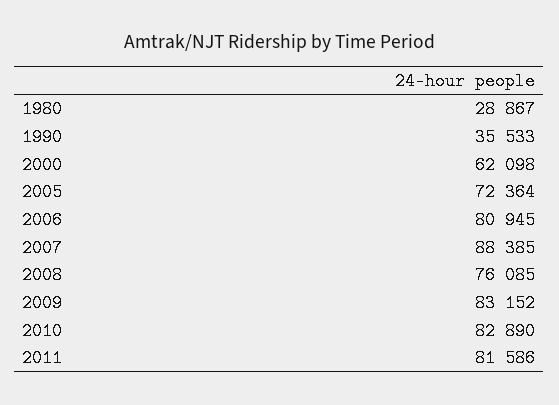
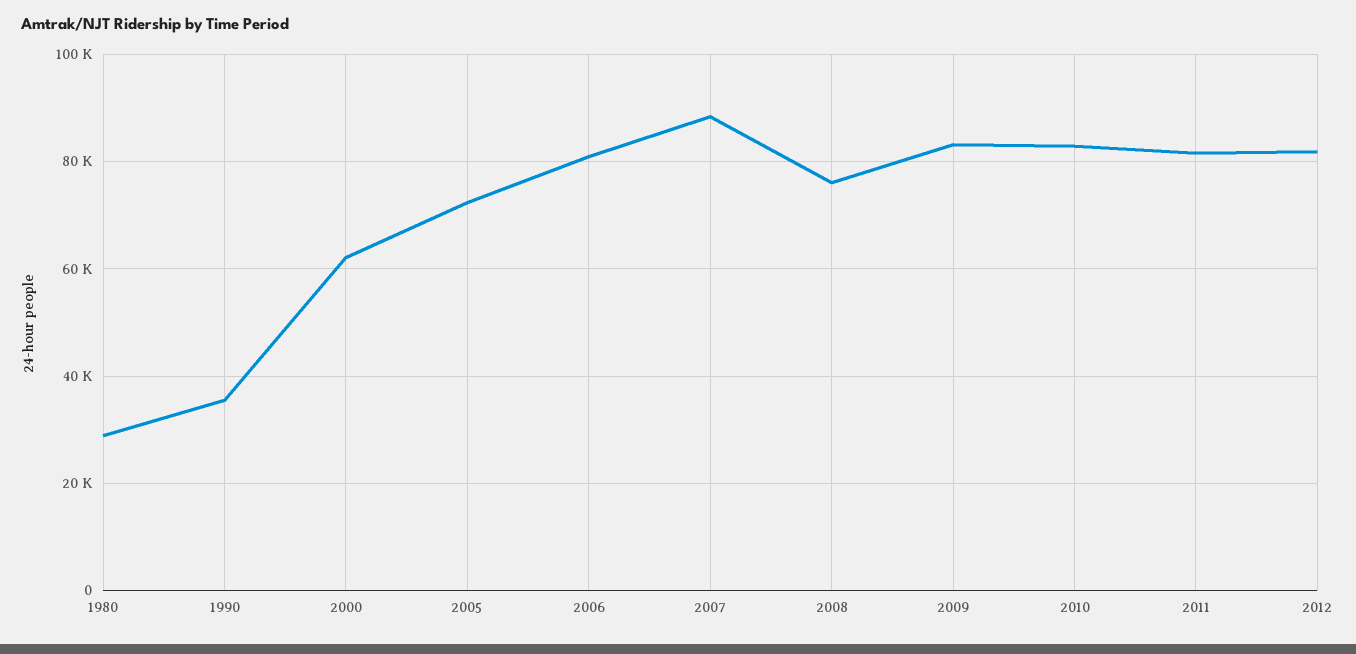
2012: none -> 82000

